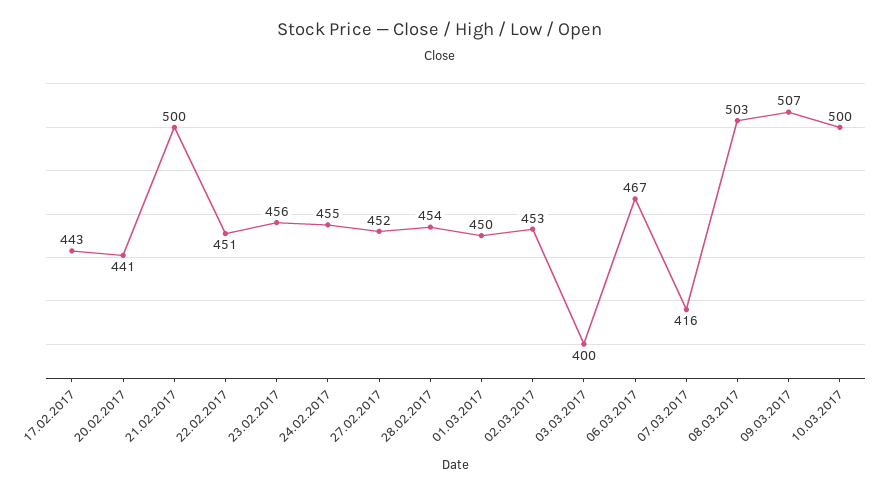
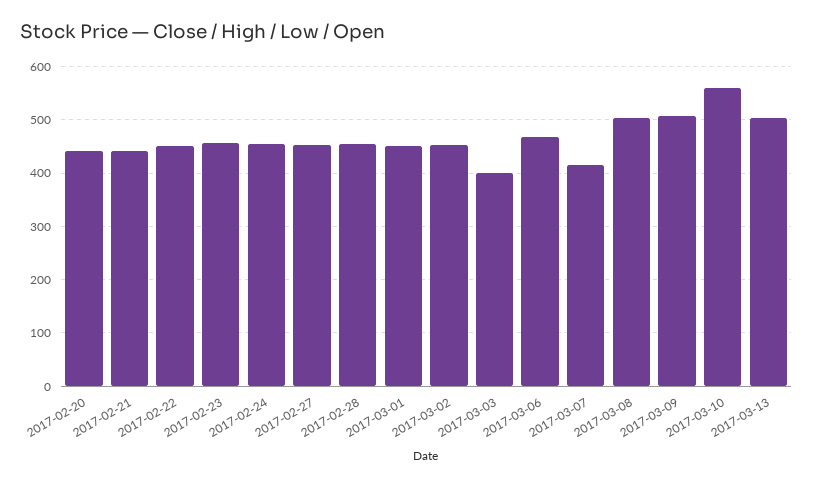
17.02.2017: 443 -> none
21.02.2017: 500 -> 440
10.03.2017: 500 -> 560
2017-03-13: none -> 500

